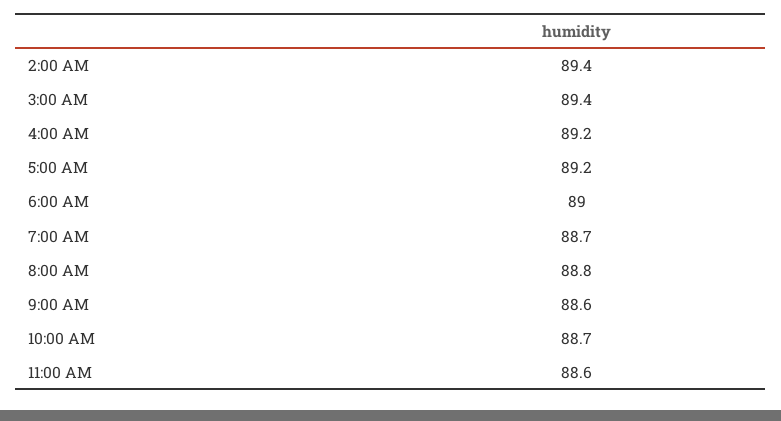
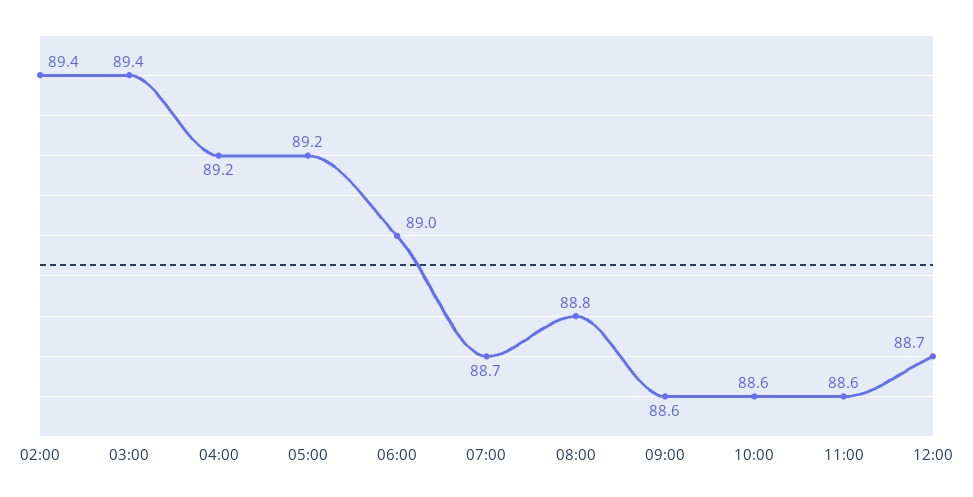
10:00 AM: 88.7 -> 88.6
12:00: none -> 88.7

